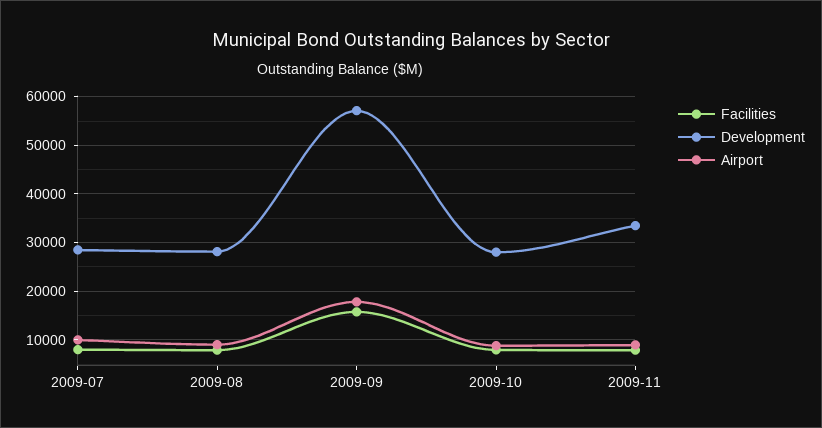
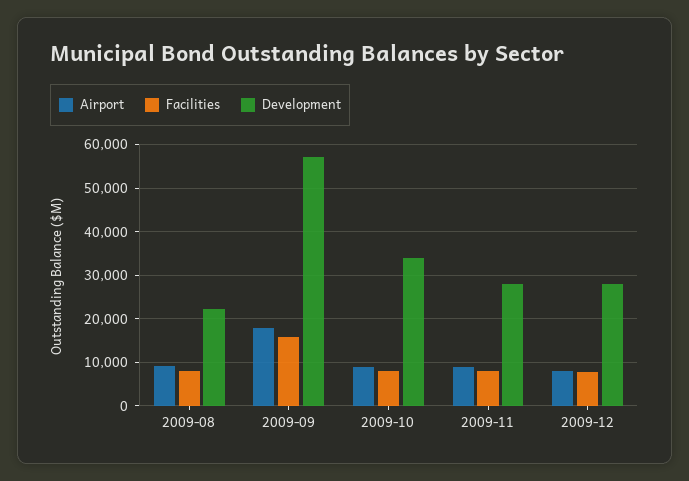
Facilities, 2009-07: 8000 -> none
Development, 2009-07: 28000 -> none
Airport, 2009-07: 10000 -> none
Development, 2009-08: 28000 -> 22000
Development, 2009-10: 28000 -> 34000
Development, 2009-11: 34000 -> 28000
Airport, 2009-12: none -> 8000
Facilities, 2009-12: none -> 8000
Development, 2009-12: none -> 28000

